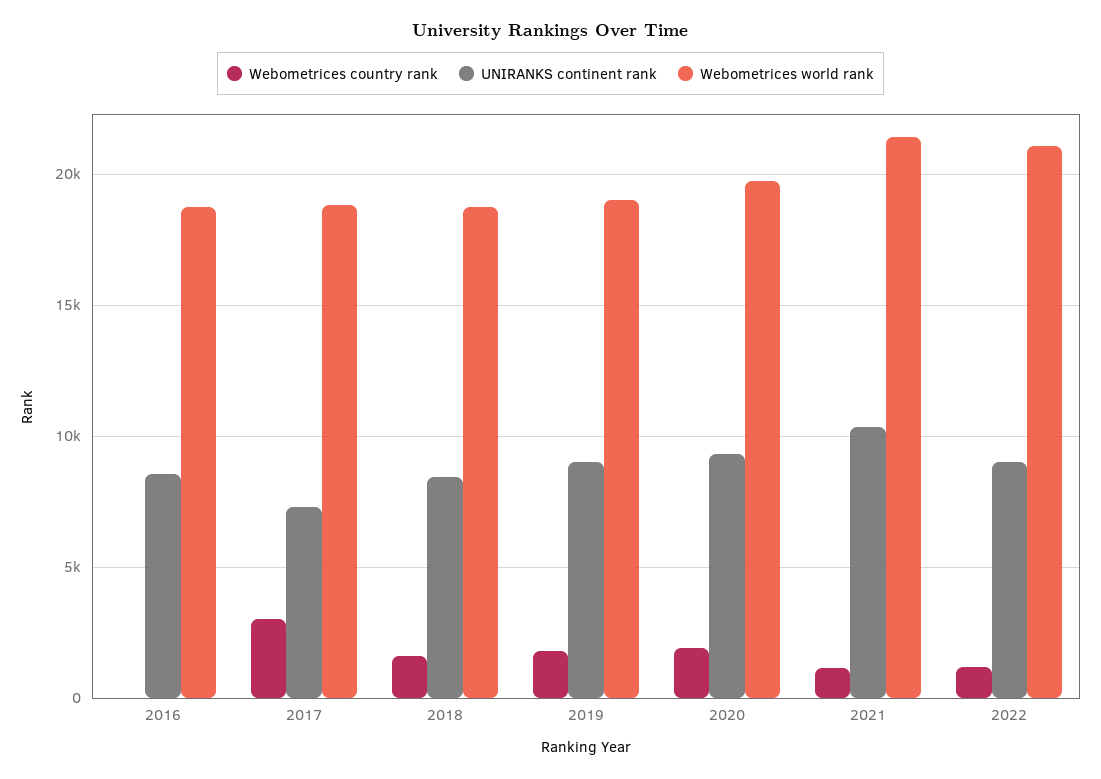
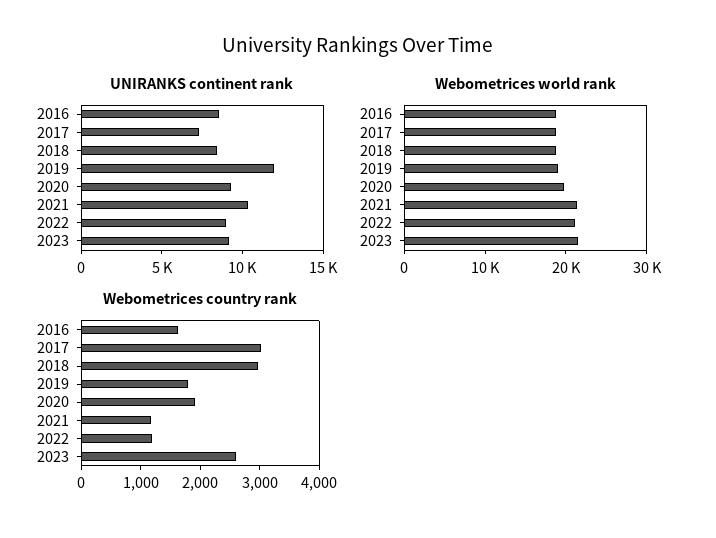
Webometrices country rank, 2016: 0 -> 1600
Webometrices country rank, 2018: 1500 -> 3000
UNIRANKS continent rank, 2019: 9000 -> 12000
UNIRANKS continent rank, 2023: none -> 9000
Webometrices world rank, 2023: none -> 22000
Webometrices country rank, 2023: none -> 2600

